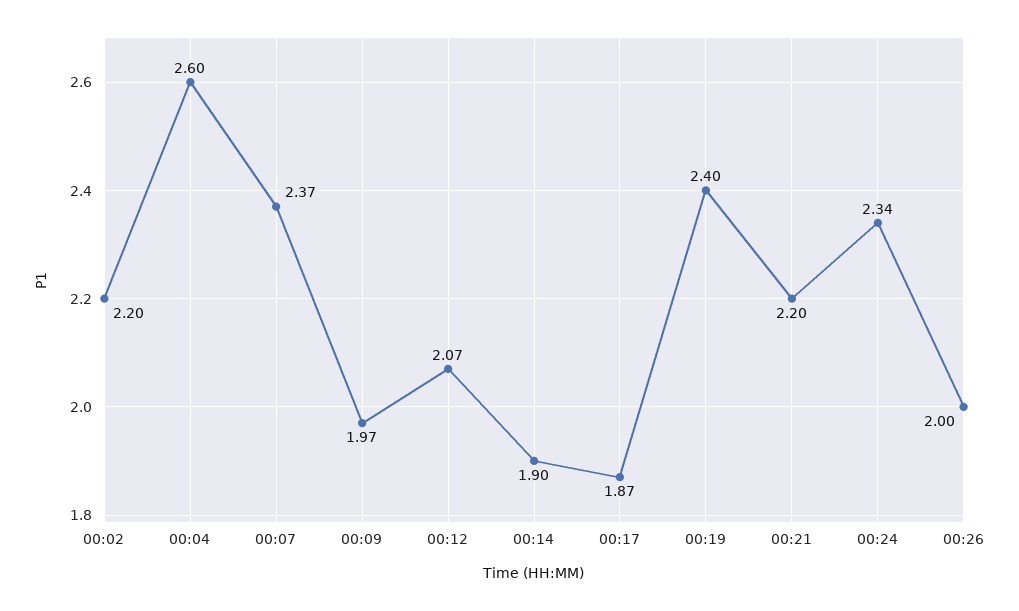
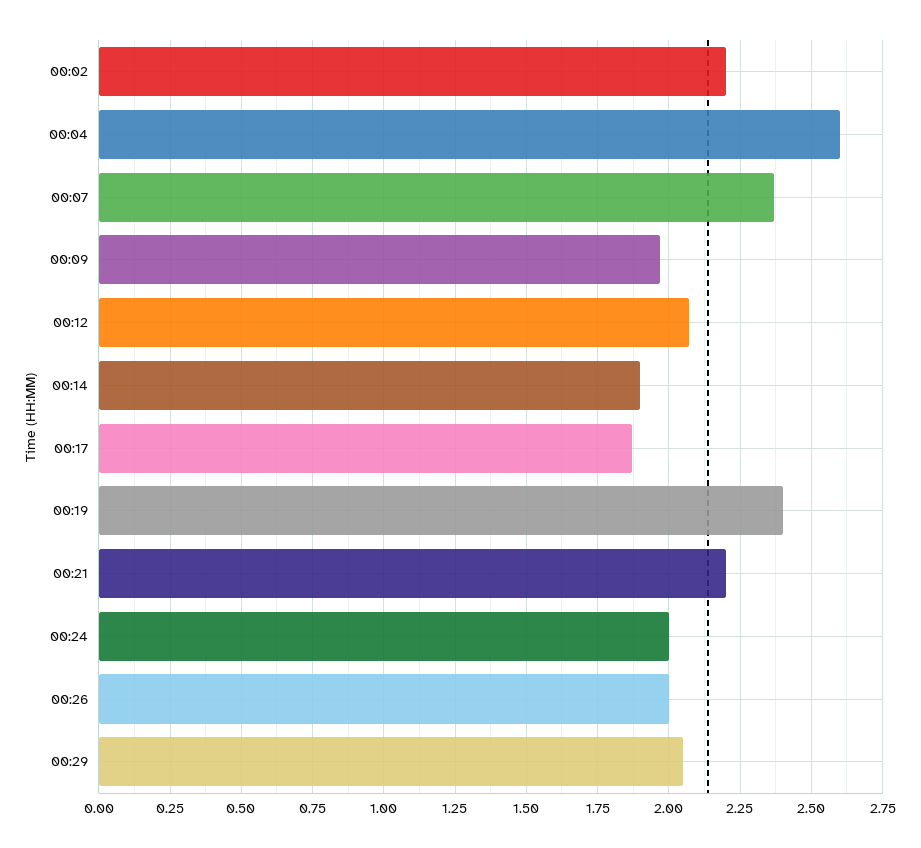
00:24: 2.34 -> 2
00:29: none -> 2.05

